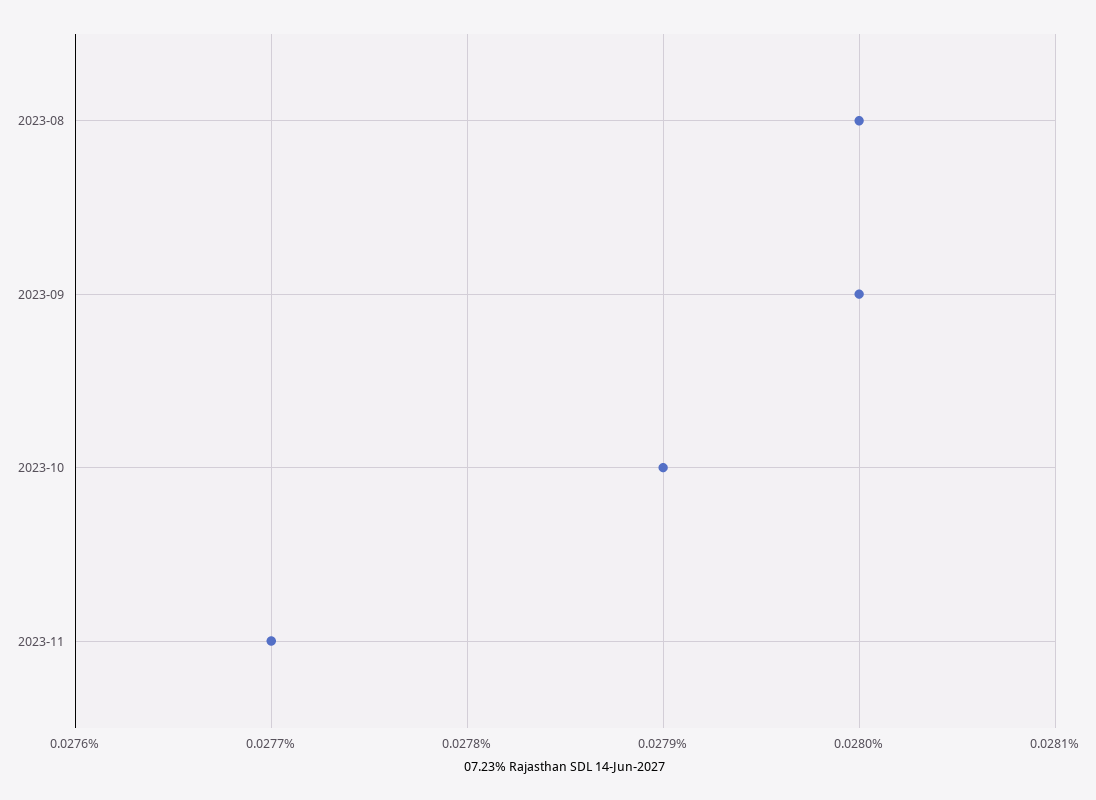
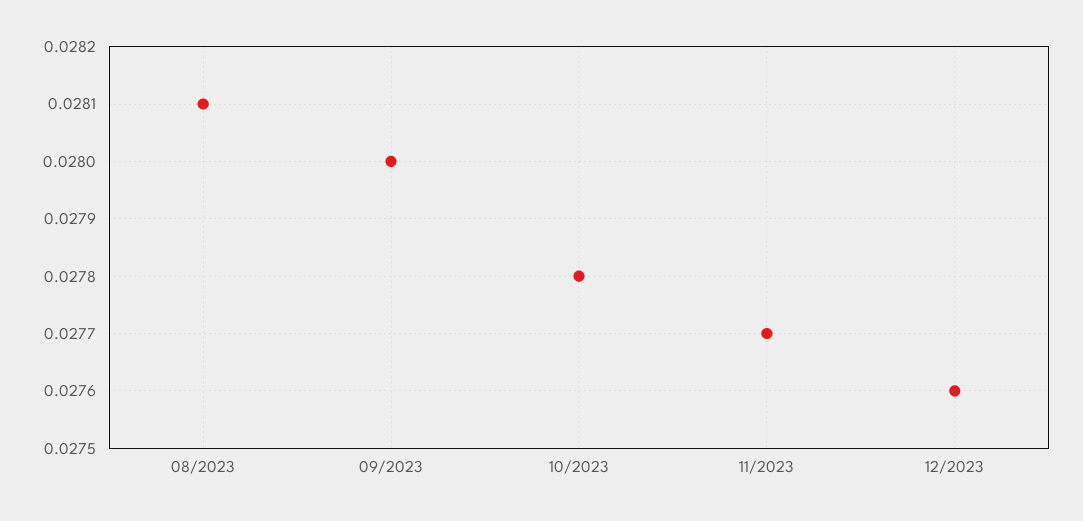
2023-08: 0.028 -> 0.0281
2023-10: 0.0279 -> 0.0278
12/2023: none -> 0.0276

